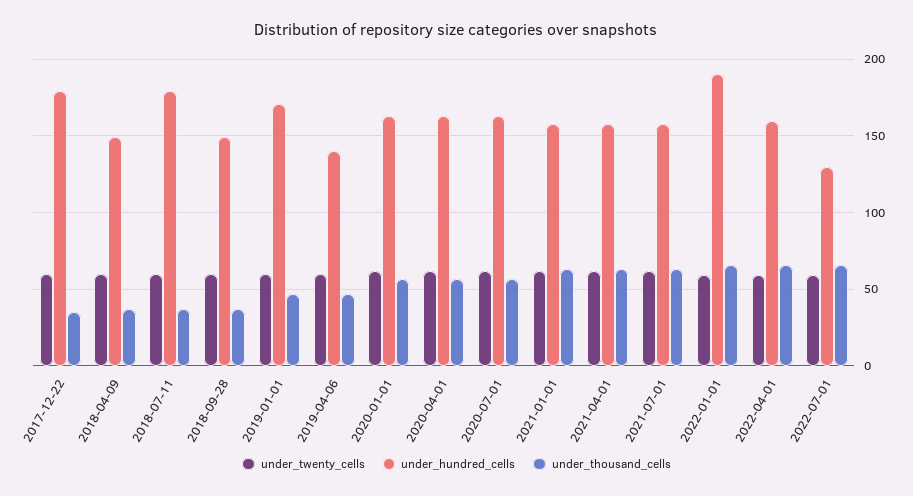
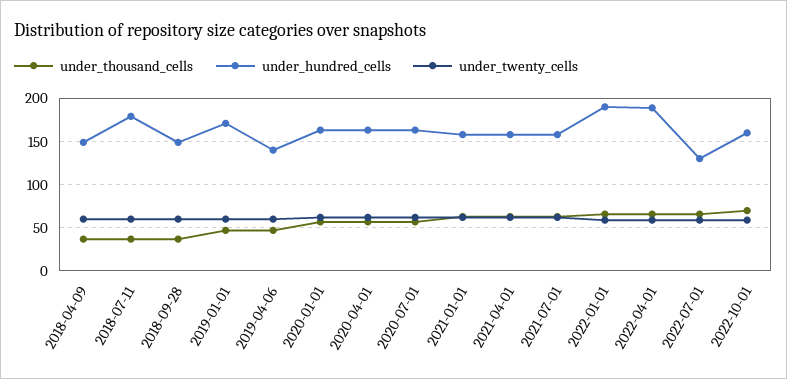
under_twenty_cells, 2017-12-22: 60 -> none
under_hundred_cells, 2017-12-22: 180 -> none
under_thousand_cells, 2017-12-22: 35 -> none
under_hundred_cells, 2022-04-01: 160 -> 190
under_thousand_cells, 2022-10-01: none -> 70
under_hundred_cells, 2022-10-01: none -> 160
under_twenty_cells, 2022-10-01: none -> 60

